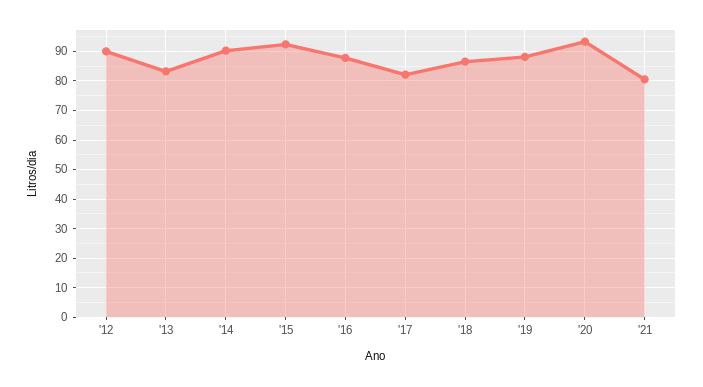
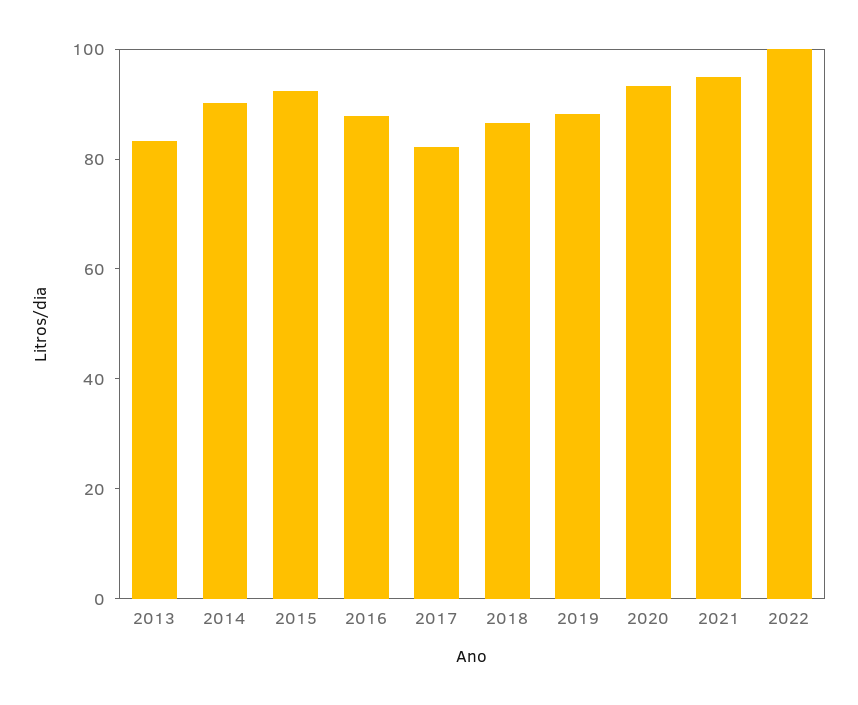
'12: 90 -> none
'21: 80 -> 95
2022: none -> 100

